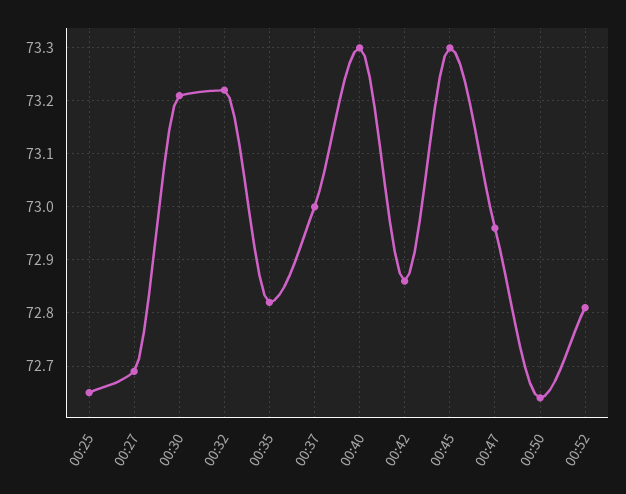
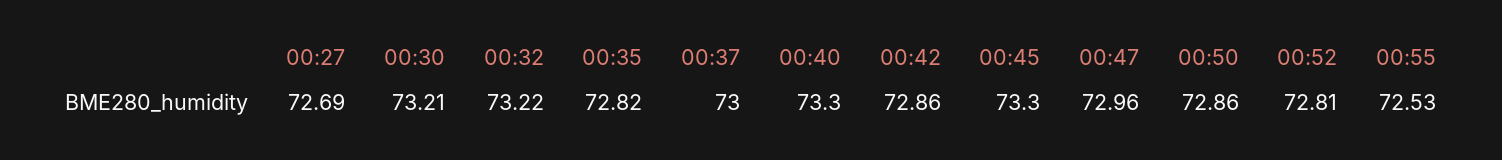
00:25: 72.65 -> none
00:50: 72.65 -> 72.86
00:55: none -> 72.53

